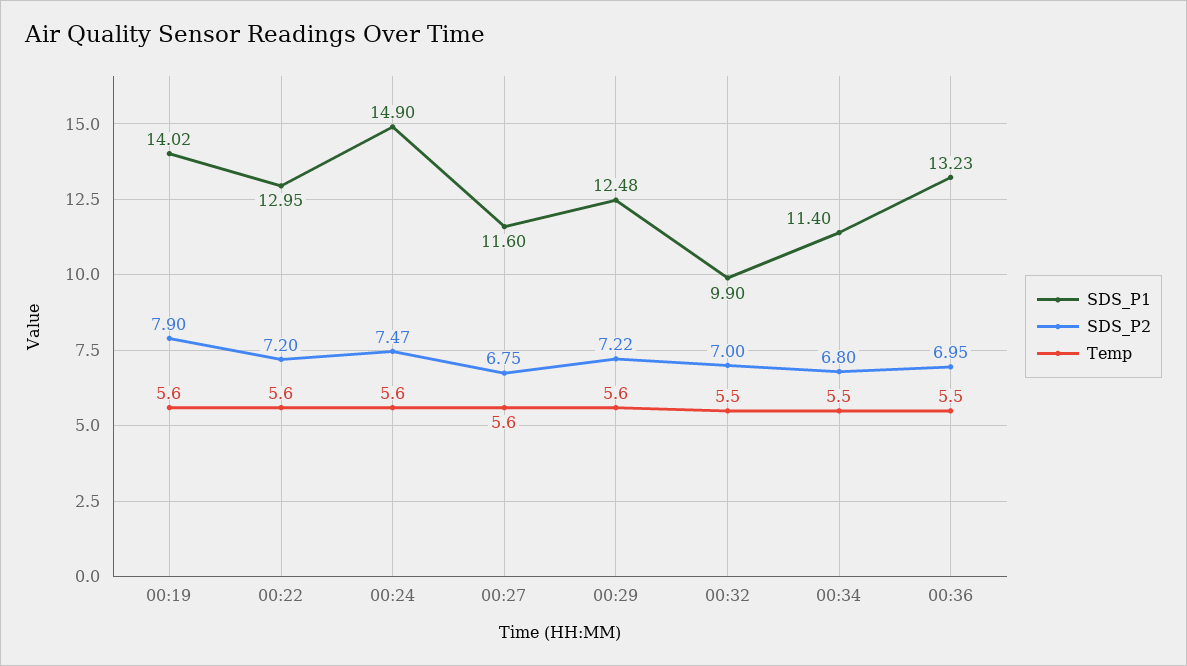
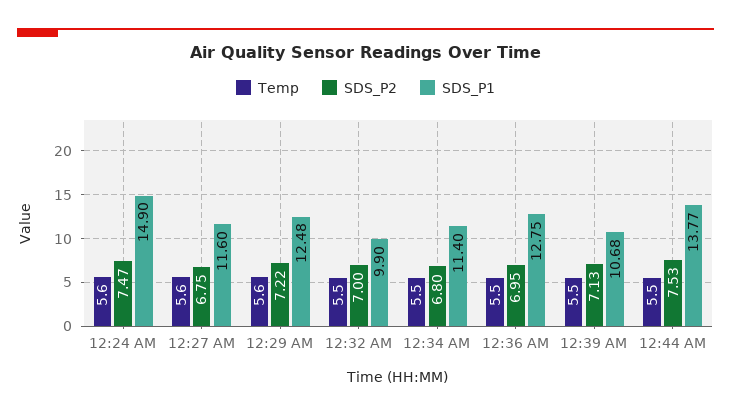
SDS_P1, 00:19: 14.02 -> none
SDS_P2, 00:19: 7.9 -> none
Temp, 00:19: 5.6 -> none
SDS_P1, 00:22: 12.95 -> none
SDS_P2, 00:22: 7.2 -> none
Temp, 00:22: 5.6 -> none
SDS_P1, 00:36: 13.23 -> 12.75
Temp, 12:39 AM: none -> 5.5
SDS_P2, 12:39 AM: none -> 7.13
SDS_P1, 12:39 AM: none -> 10.68
Temp, 12:44 AM: none -> 5.5
SDS_P2, 12:44 AM: none -> 7.53
SDS_P1, 12:44 AM: none -> 13.77

